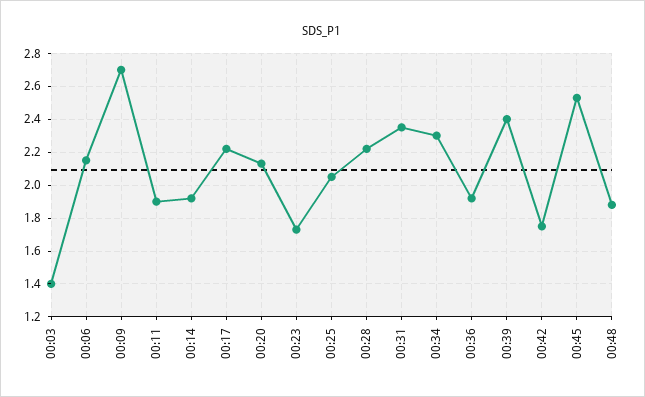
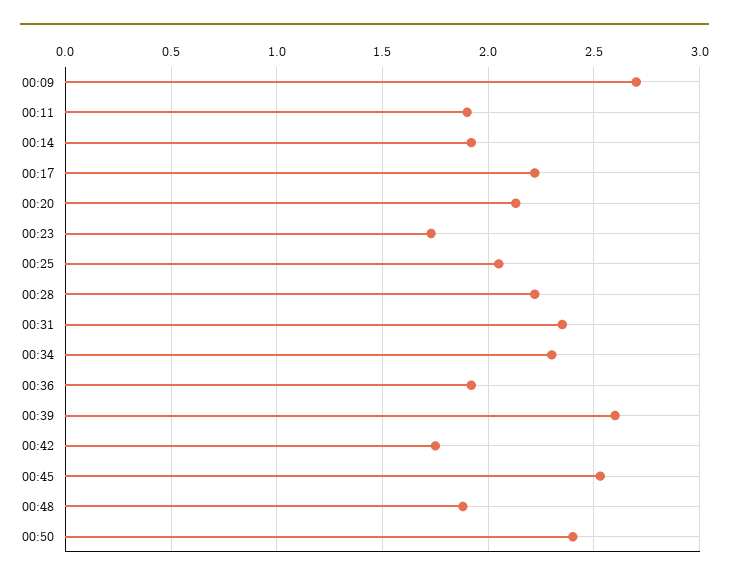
00:03: 1.4 -> none
00:06: 2.15 -> none
00:39: 2.4 -> 2.6
00:50: none -> 2.4

